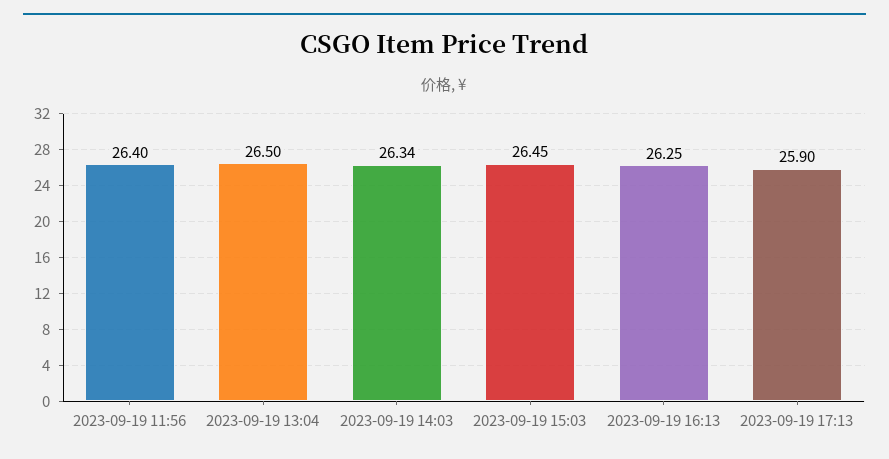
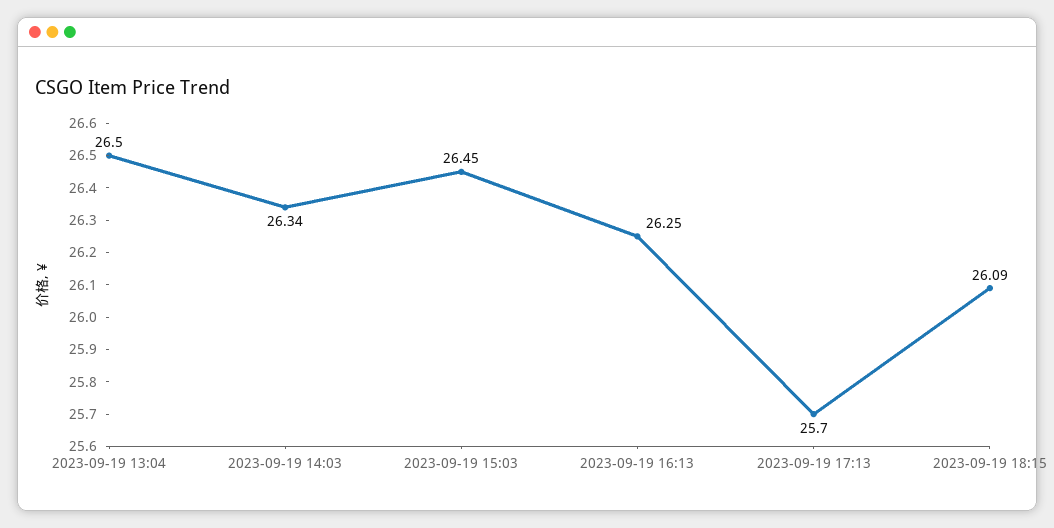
2023-09-19 11:56: 26.4 -> none
2023-09-19 17:13: 25.9 -> 25.7
2023-09-19 18:15: none -> 26.09

